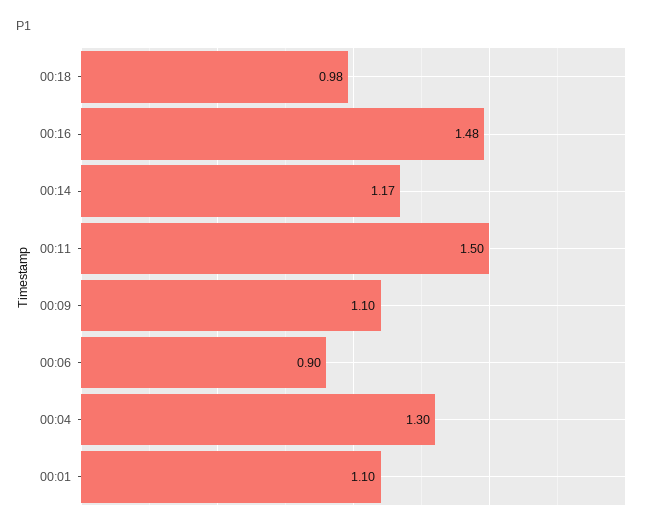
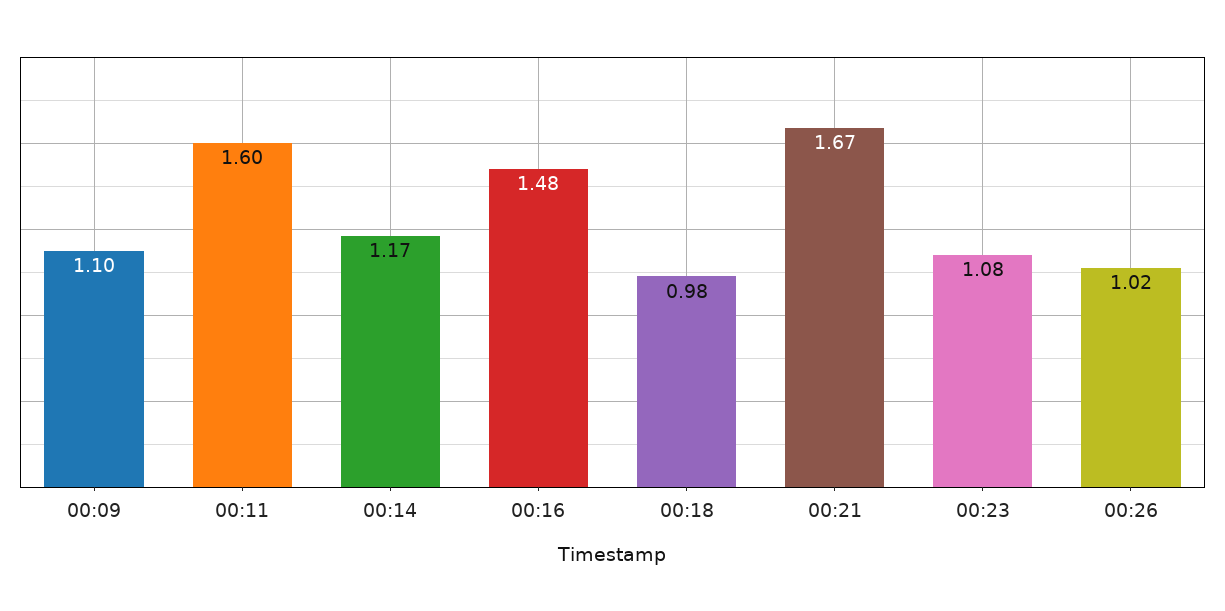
00:11: 1.5 -> 1.6
00:06: 0.9 -> none
00:04: 1.3 -> none
00:01: 1.1 -> none
00:21: none -> 1.67
00:23: none -> 1.08
00:26: none -> 1.02

